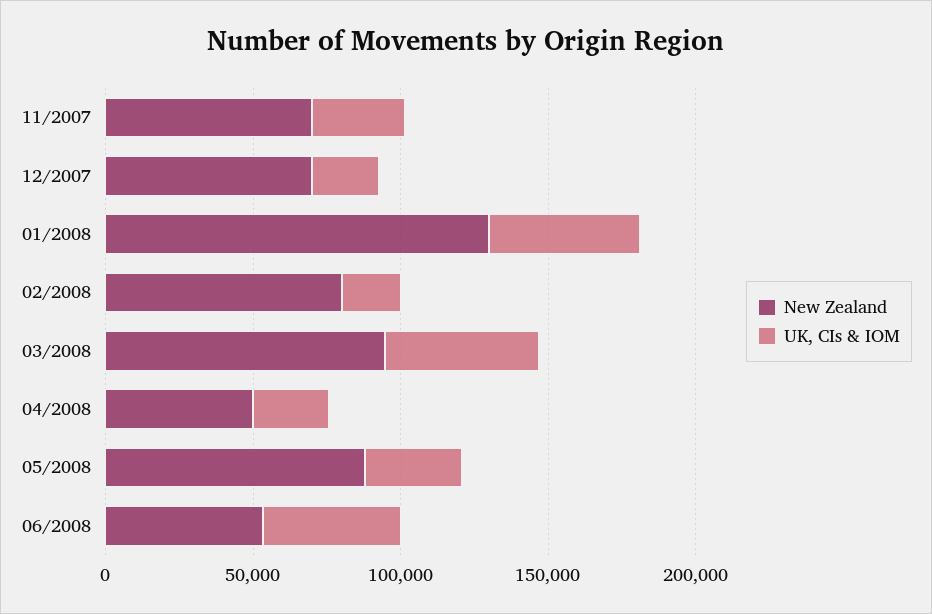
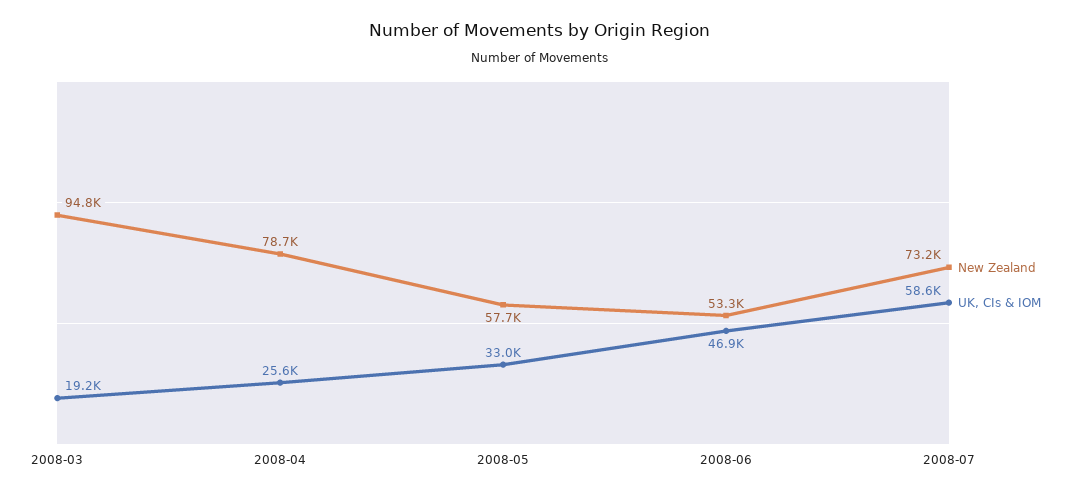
New Zealand, 11/2007: 70000 -> none
UK, CIs & IOM, 11/2007: 30000 -> none
New Zealand, 12/2007: 70000 -> none
UK, CIs & IOM, 12/2007: 20000 -> none
New Zealand, 01/2008: 130000 -> none
UK, CIs & IOM, 01/2008: 50000 -> none
New Zealand, 02/2008: 80000 -> none
UK, CIs & IOM, 02/2008: 20000 -> none
UK, CIs & IOM, 03/2008: 50000 -> 19200
New Zealand, 04/2008: 50000 -> 78700
New Zealand, 05/2008: 90000 -> 57700
New Zealand, 2008-07: none -> 73200
UK, CIs & IOM, 2008-07: none -> 58600

